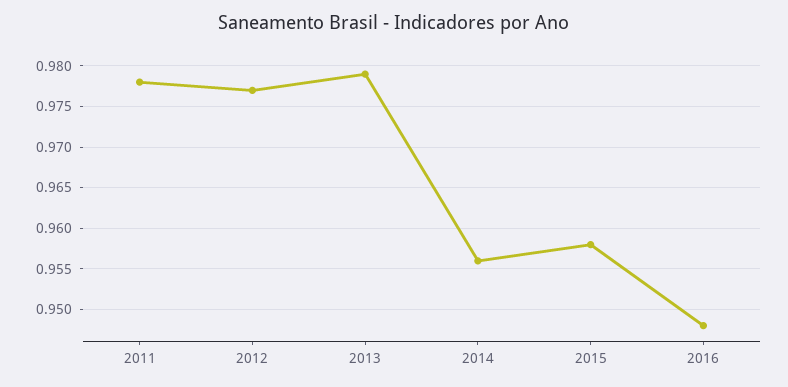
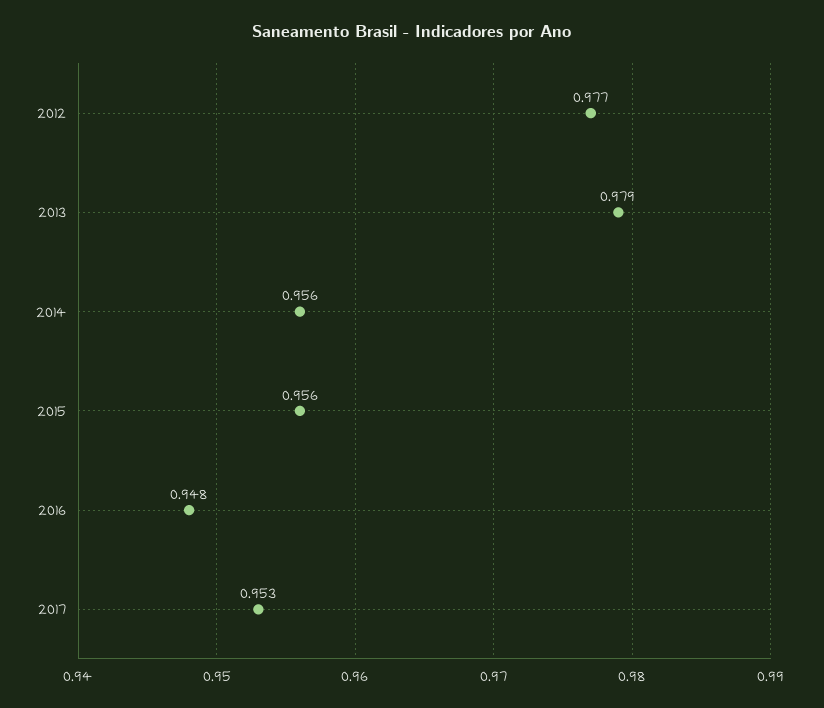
2011: 0.978 -> none
2015: 0.958 -> 0.956
2017: none -> 0.953

